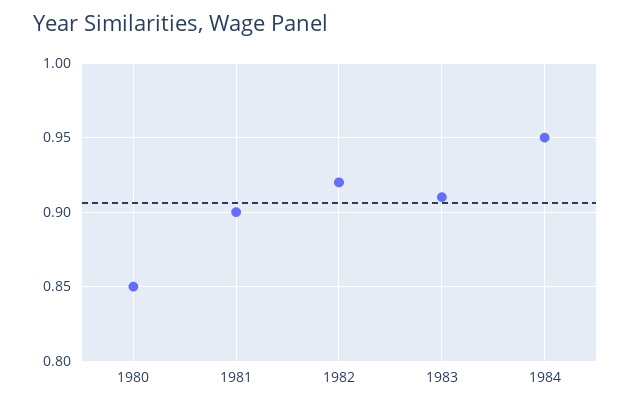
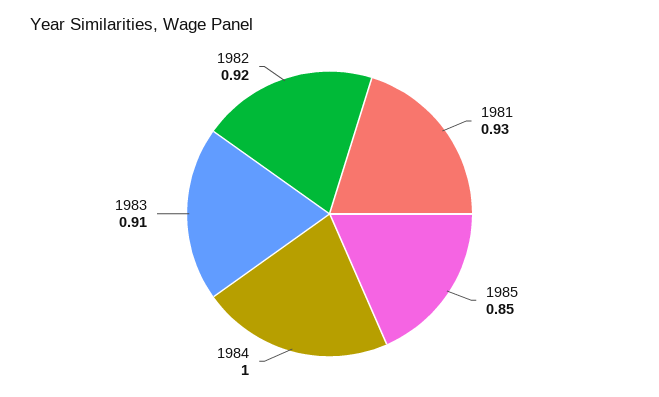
1980: 0.85 -> none
1981: 0.9 -> 0.93
1984: 0.95 -> 1
1985: none -> 0.85

